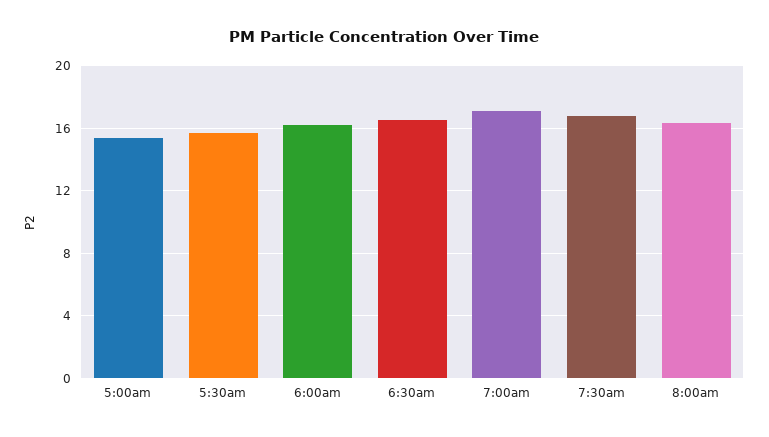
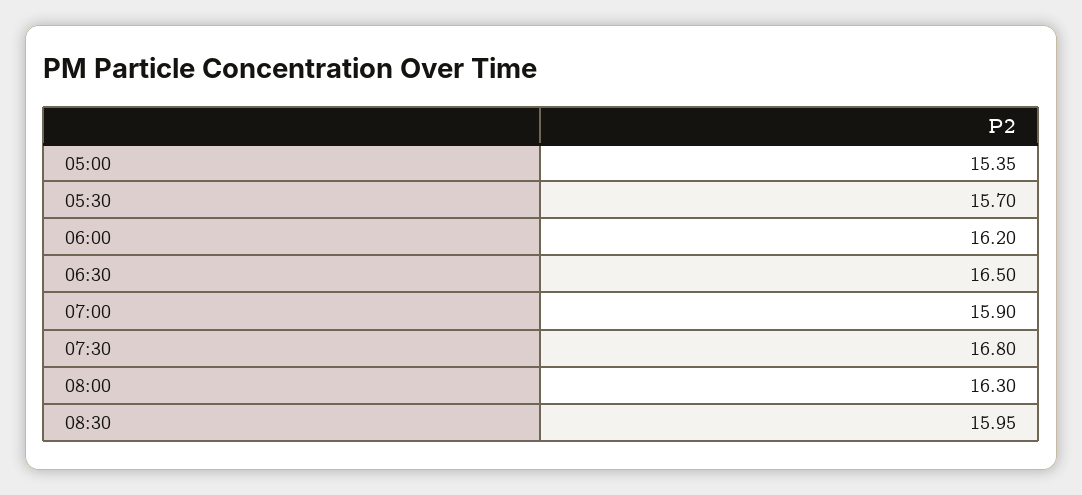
7:00am: 17 -> 15.9
08:30: none -> 15.95

